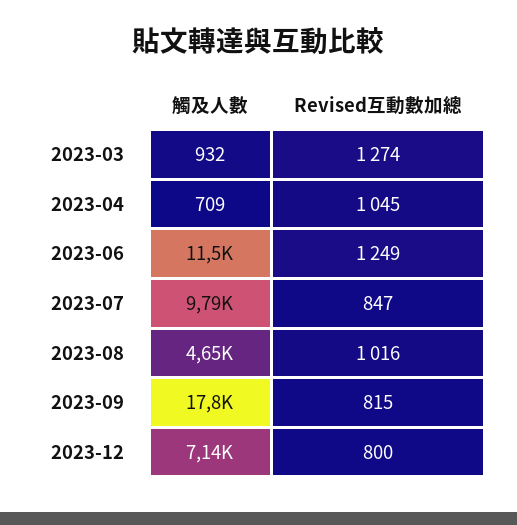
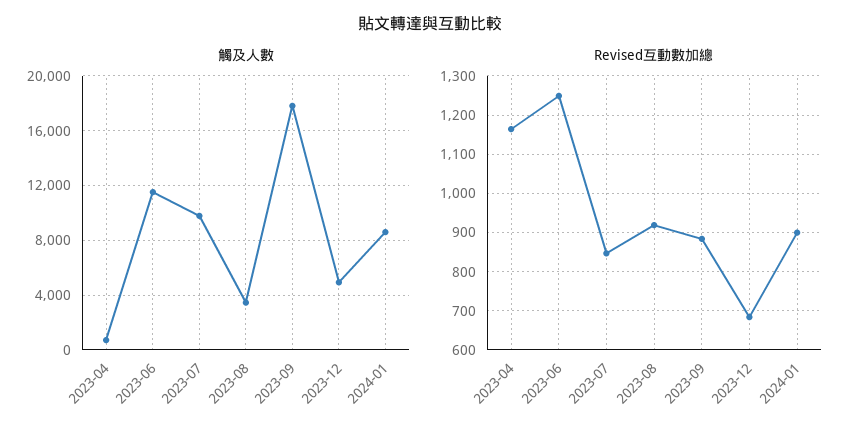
觸及人數, 2023-03: 932 -> none
Revised互動數加總, 2023-03: 1274 -> none
Revised互動數加總, 2023-04: 1045 -> 1160
觸及人數, 2023-08: 4650 -> 3500
Revised互動數加總, 2023-08: 1016 -> 920
Revised互動數加總, 2023-09: 815 -> 880
觸及人數, 2023-12: 7140 -> 5000
Revised互動數加總, 2023-12: 800 -> 680
觸及人數, 2024-01: none -> 8500
Revised互動數加總, 2024-01: none -> 900

